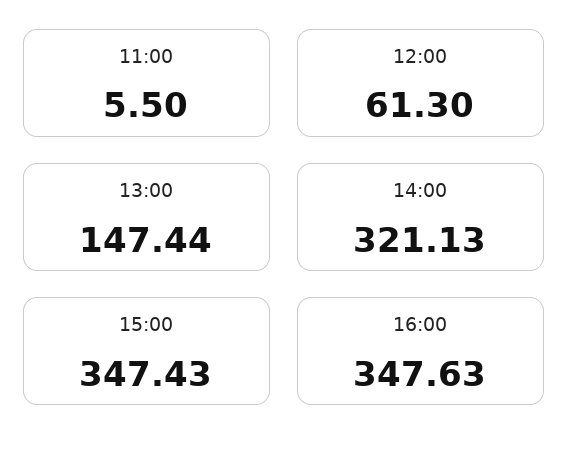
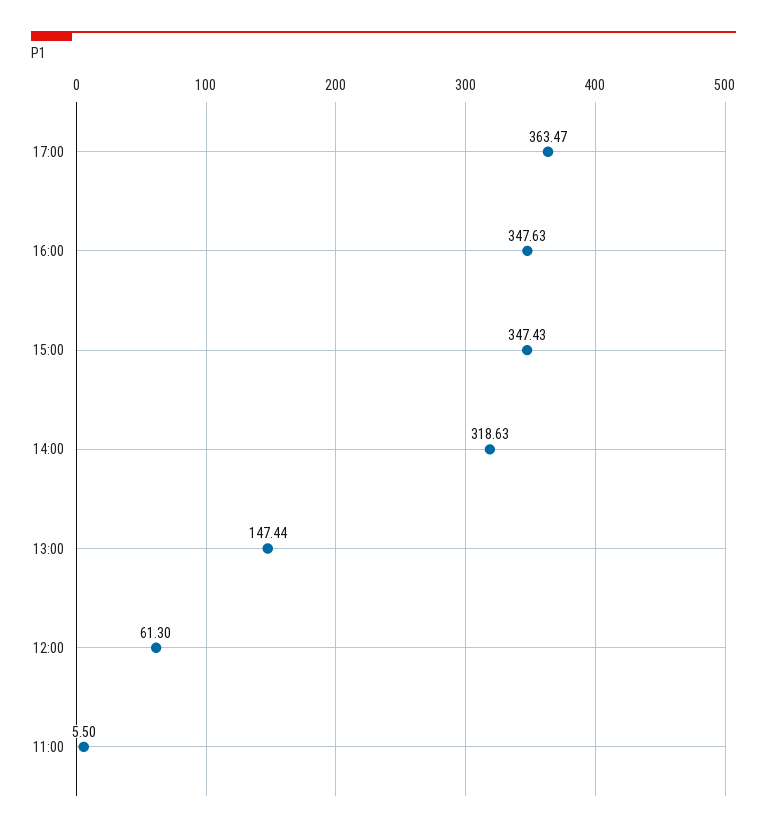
14:00: 321.13 -> 318.63
17:00: none -> 363.47

